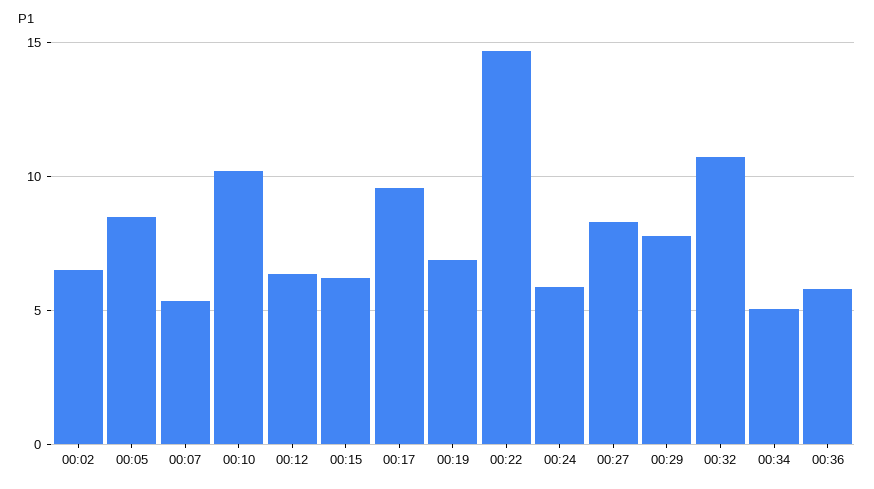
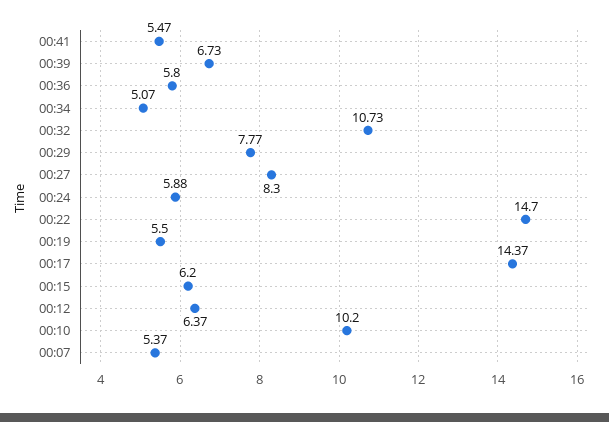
00:02: 6.5 -> none
00:05: 8.5 -> none
00:17: 9.5 -> 14.37
00:19: 7 -> 5.5
00:41: none -> 5.47
00:39: none -> 6.73

